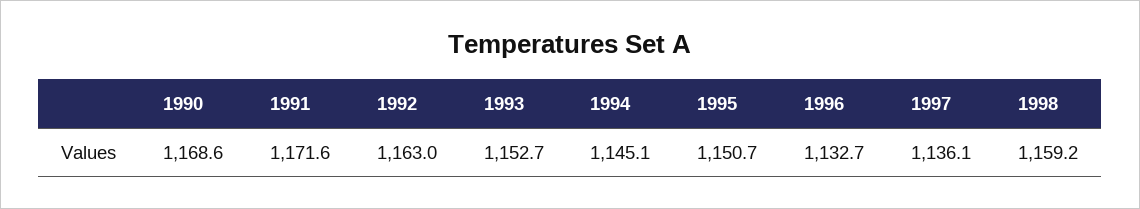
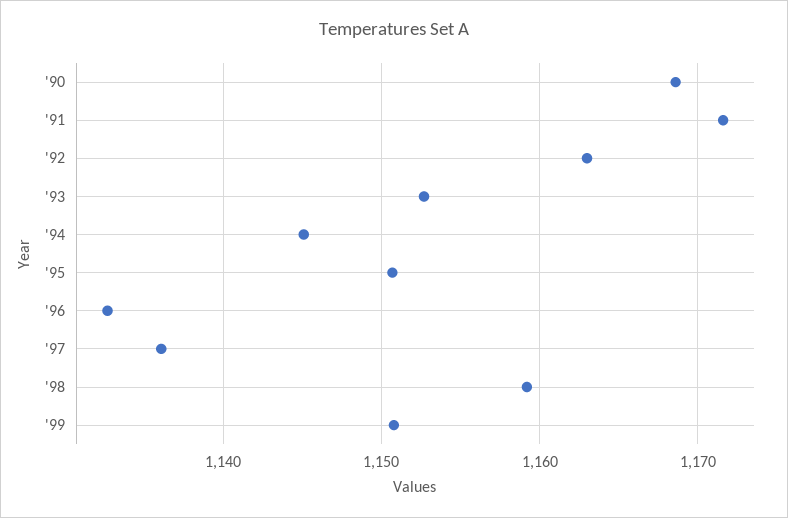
'99: none -> 1151

